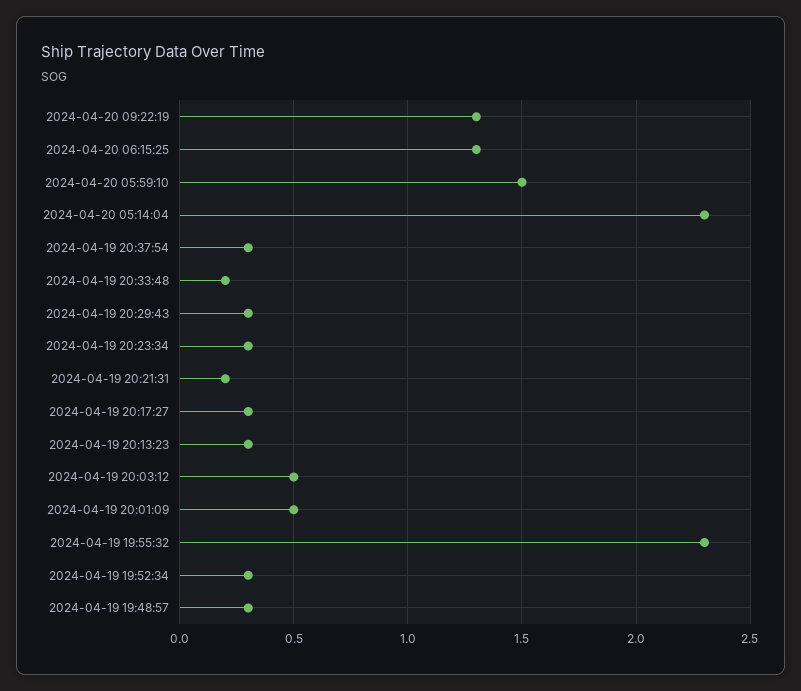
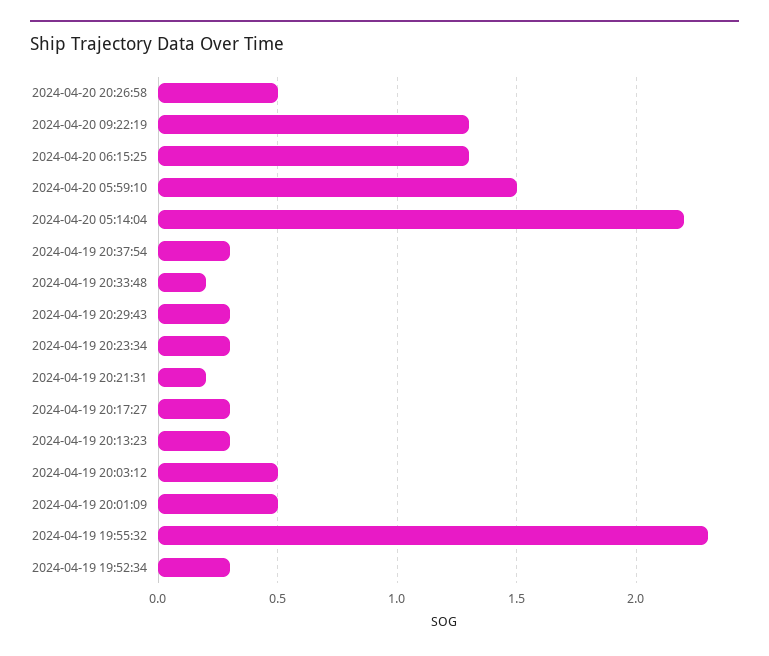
2024-04-20 05:14:04: 2.3 -> 2.2
2024-04-19 19:48:57: 0.3 -> none
2024-04-20 20:26:58: none -> 0.5

